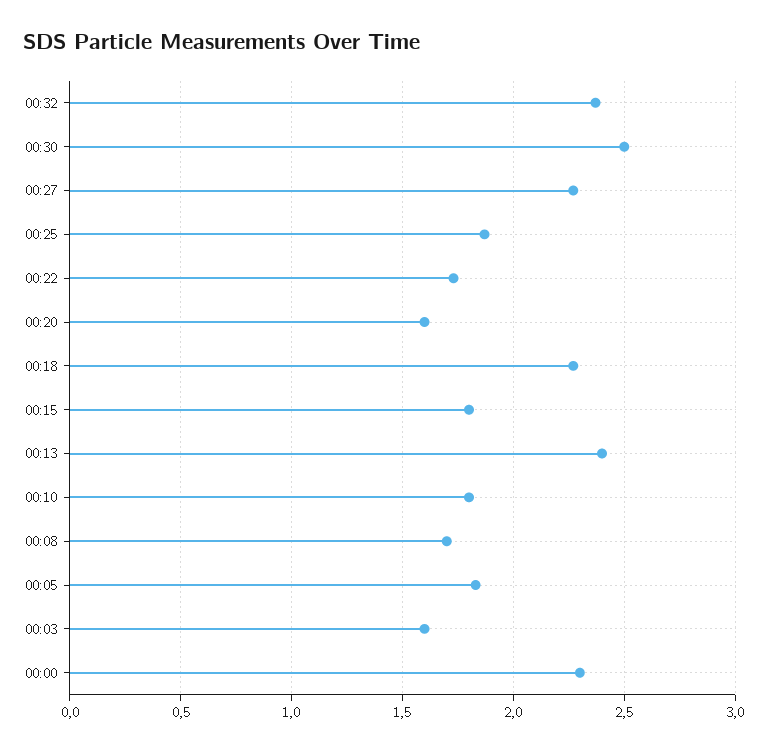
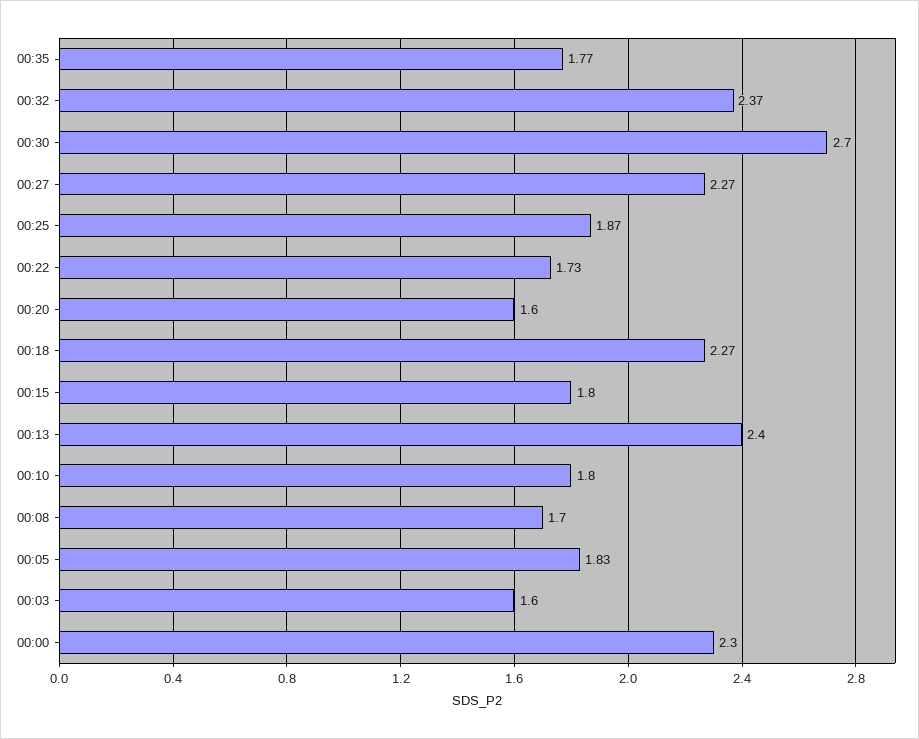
00:30: 2.5 -> 2.7
00:35: none -> 1.77

